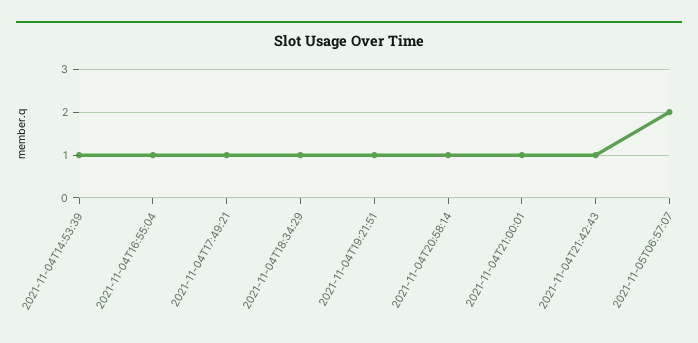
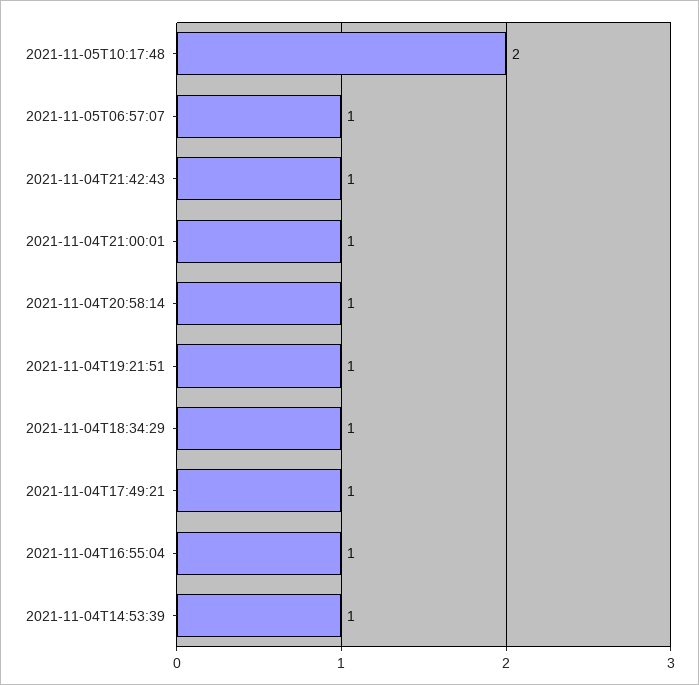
2021-11-05T06:57:07: 2 -> 1
2021-11-05T10:17:48: none -> 2

